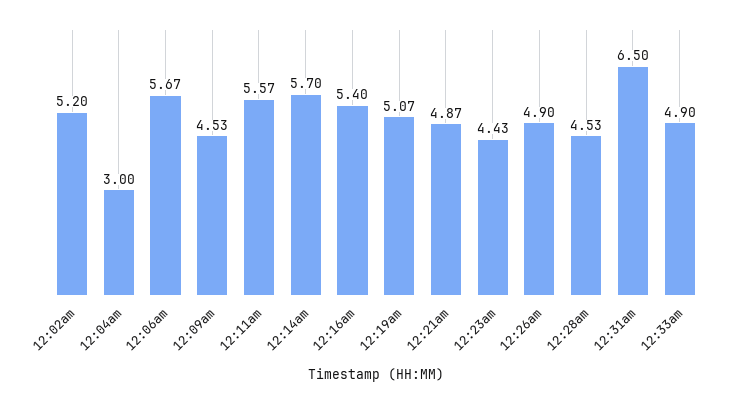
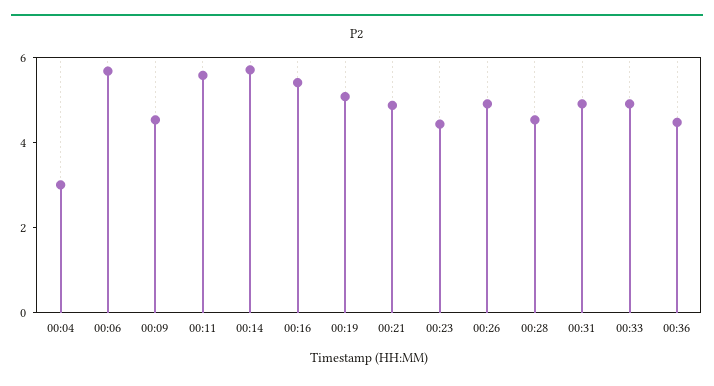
12:02am: 5.2 -> none
12:31am: 6.5 -> 5
00:36: none -> 4.5

